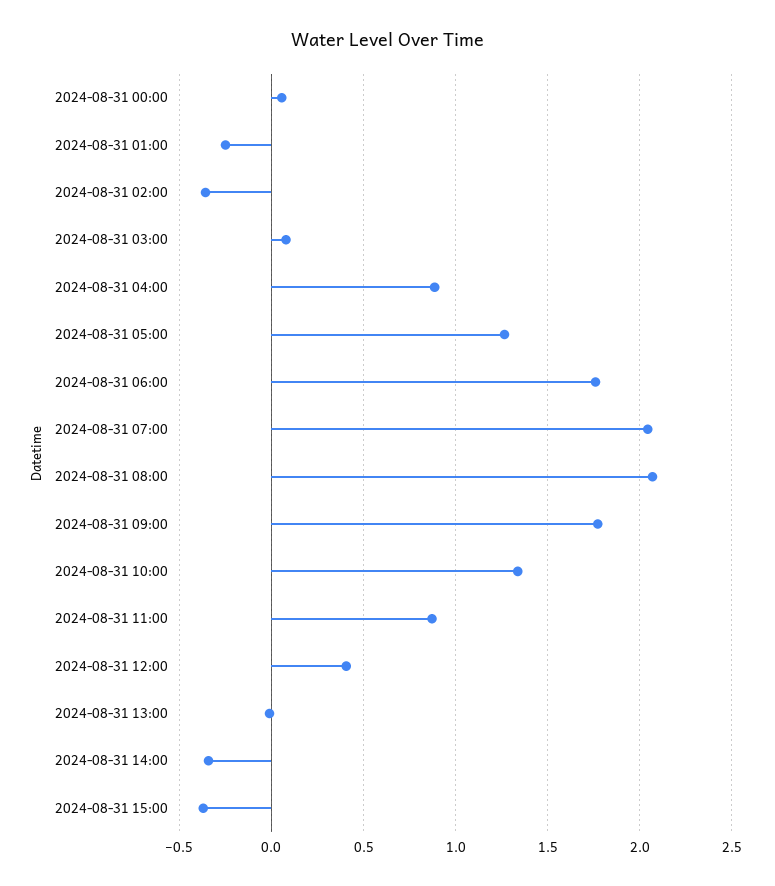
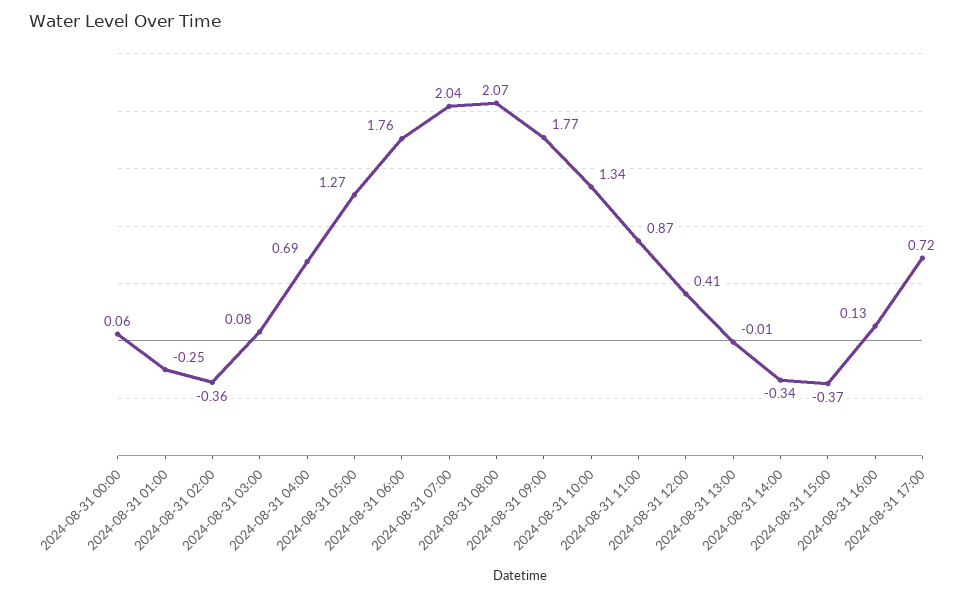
2024-08-31 04:00: 0.9 -> 0.69
2024-08-31 16:00: none -> 0.13
2024-08-31 17:00: none -> 0.72

